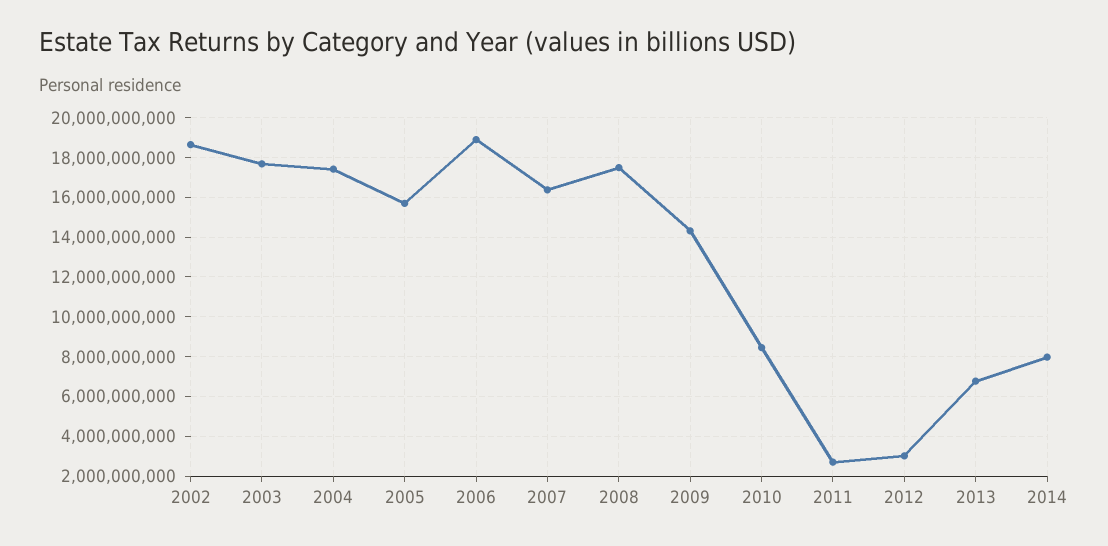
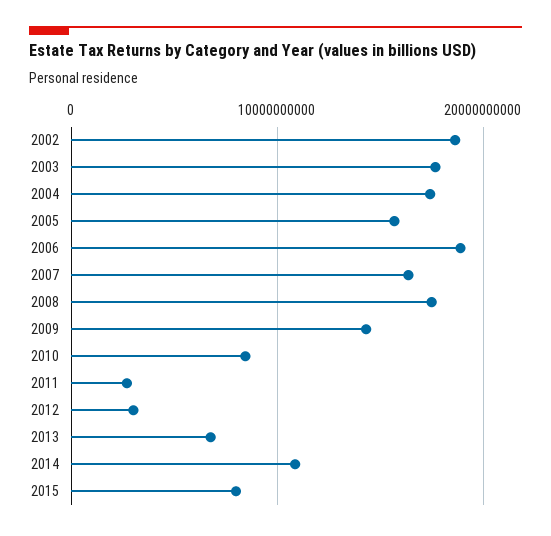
2014: 8000000000 -> 11000000000
2015: none -> 8000000000

